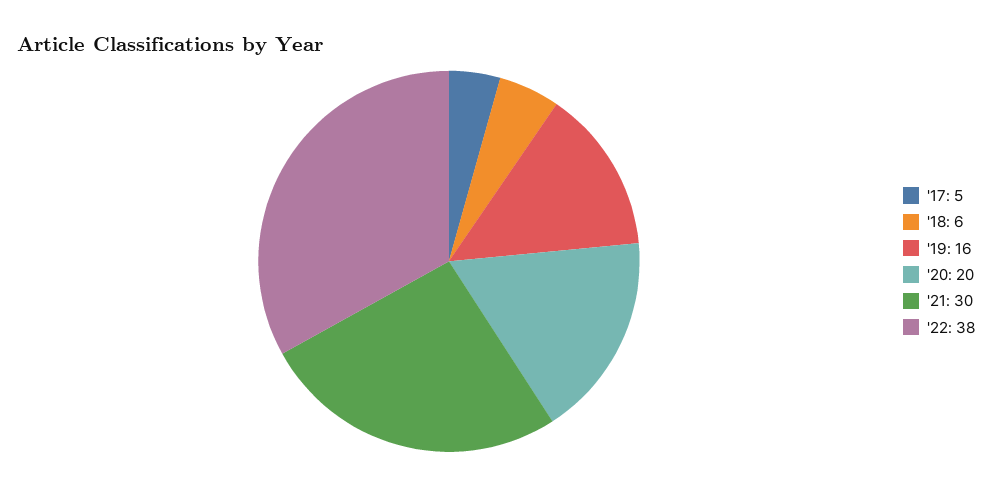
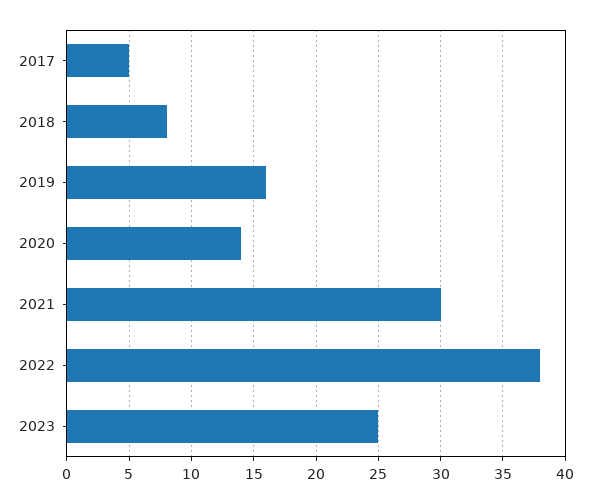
'18: 6 -> 8
'20: 20 -> 14
2023: none -> 25

